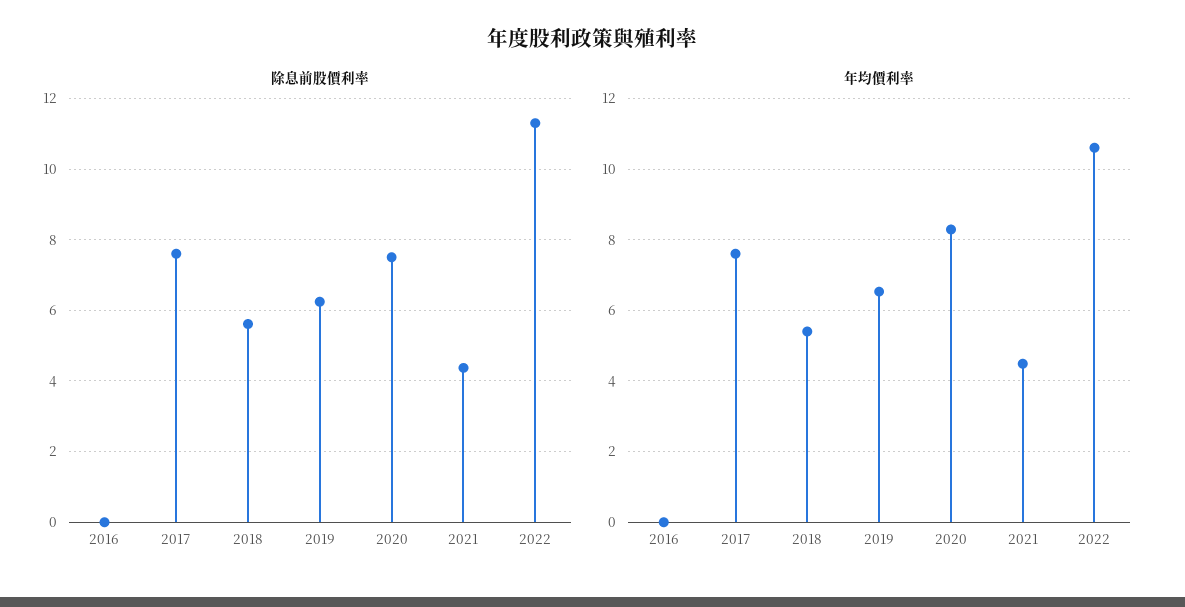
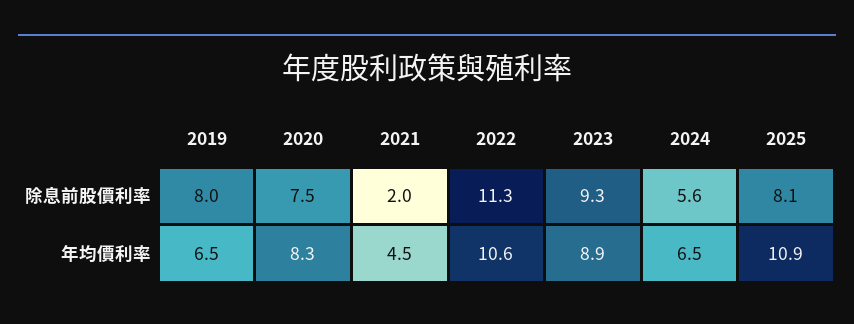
除息前股價利率, 2016: 0 -> none
除息前股價利率, 2017: 7.6 -> none
除息前股價利率, 2018: 5.6 -> none
除息前股價利率, 2019: 6.2 -> 8
除息前股價利率, 2021: 4.4 -> 2
年均價利率, 2016: 0 -> none
年均價利率, 2017: 7.6 -> none
年均價利率, 2018: 5.4 -> none
除息前股價利率, 2023: none -> 9.3
除息前股價利率, 2024: none -> 5.6
除息前股價利率, 2025: none -> 8.1
年均價利率, 2023: none -> 8.9
年均價利率, 2024: none -> 6.5
年均價利率, 2025: none -> 10.9

